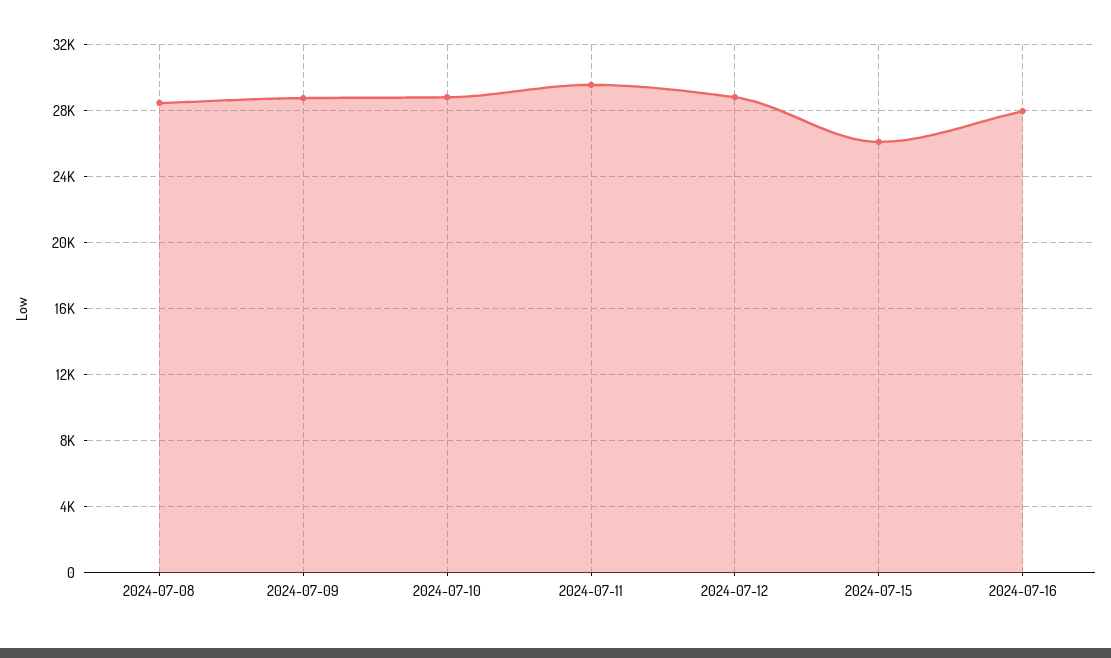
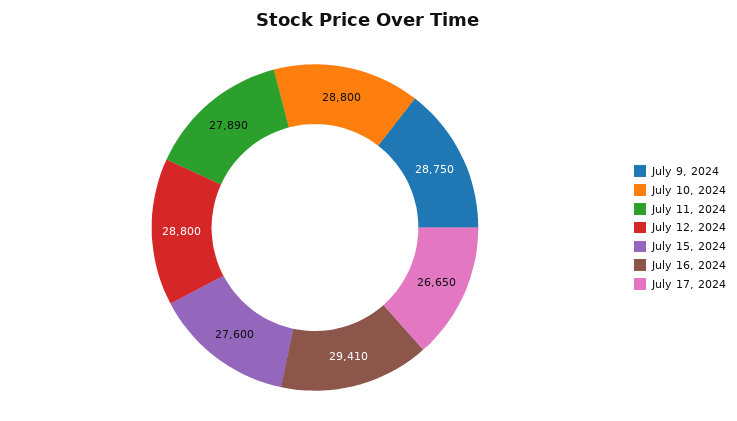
2024-07-08: 28500 -> none
2024-07-11: 29500 -> 27890
2024-07-15: 26000 -> 27600
2024-07-16: 28000 -> 29410
July 17, 2024: none -> 26650

